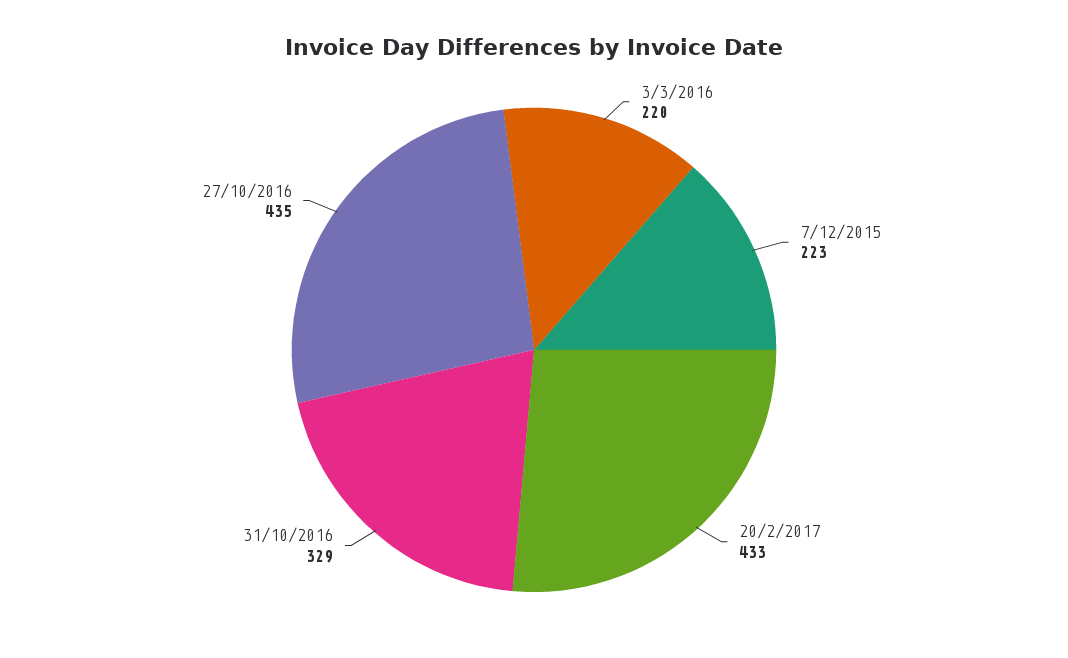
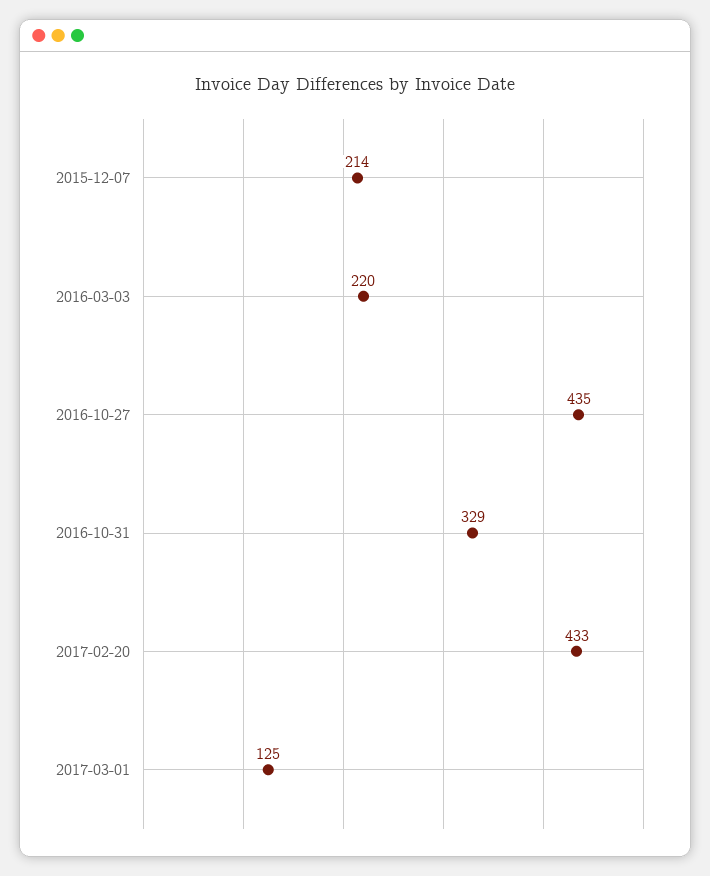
7/12/2015: 223 -> 214
2017-03-01: none -> 125

